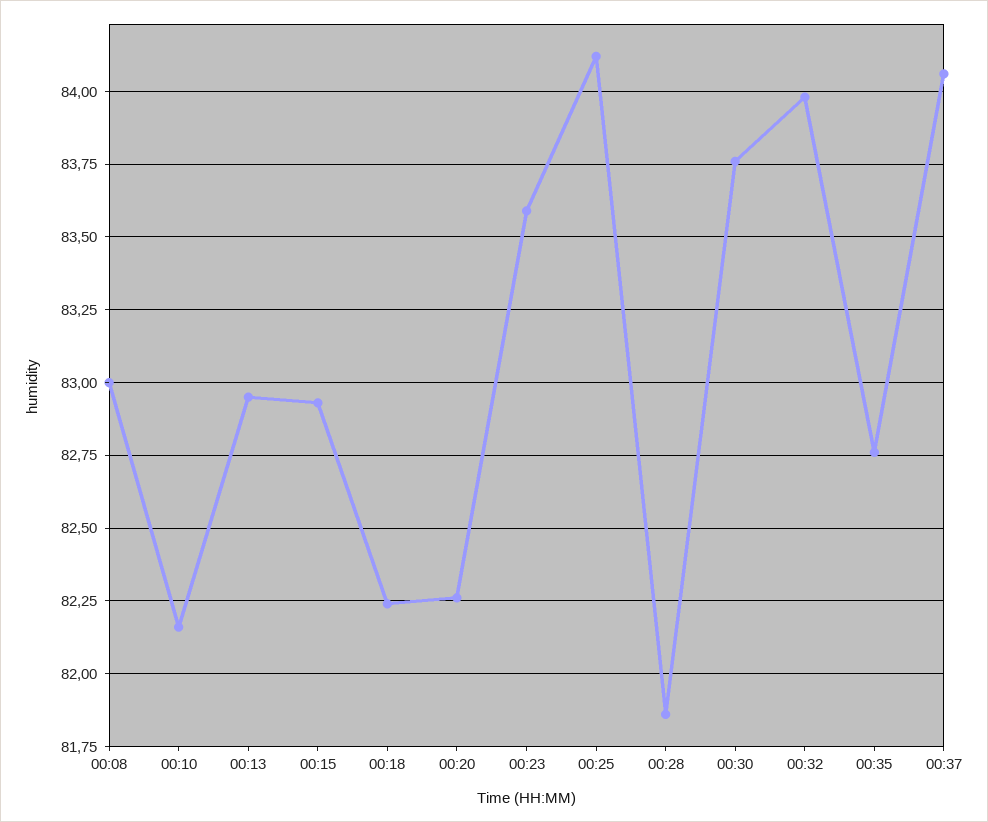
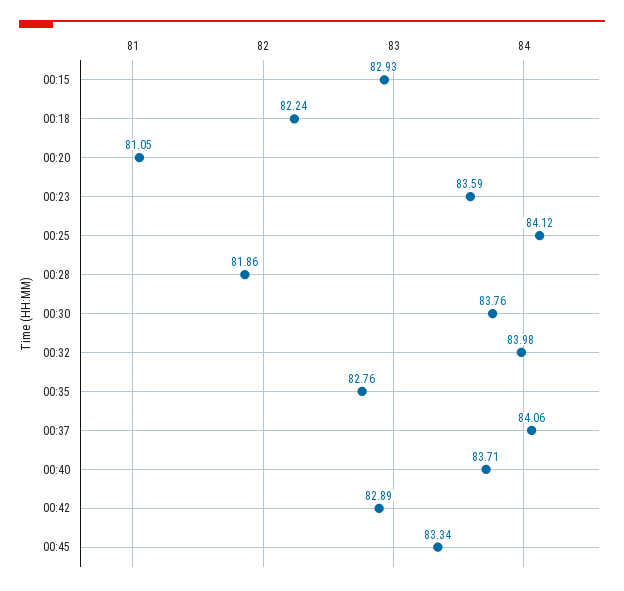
00:08: 83 -> none
00:10: 82.15 -> none
00:13: 82.95 -> none
00:20: 82.25 -> 81.05
00:40: none -> 83.71
00:42: none -> 82.89
00:45: none -> 83.34

